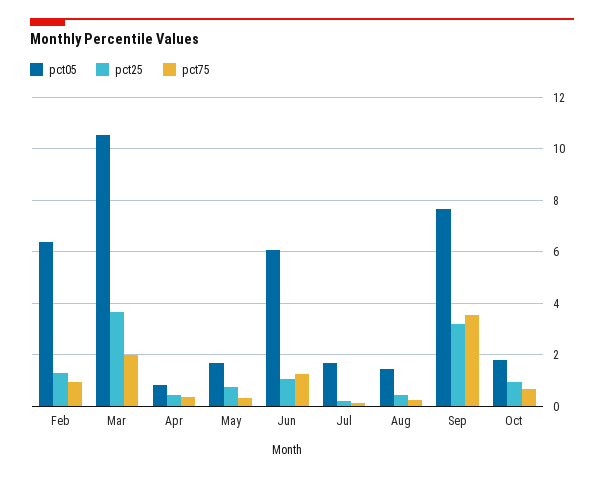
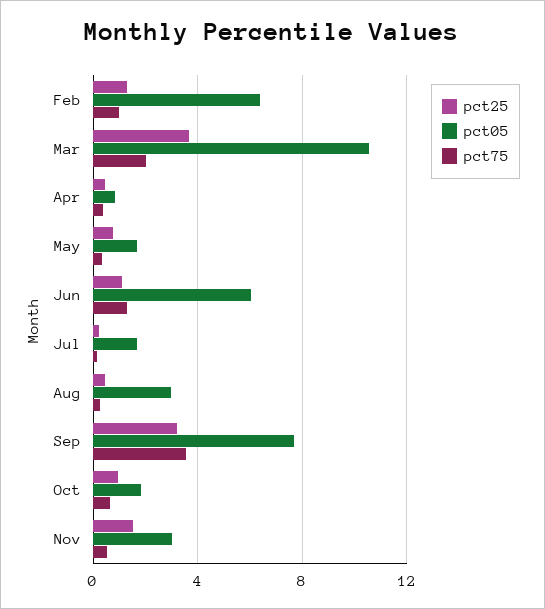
pct05, Aug: 1.5 -> 3
pct25, Nov: none -> 1.5
pct05, Nov: none -> 3
pct75, Nov: none -> 0.5

